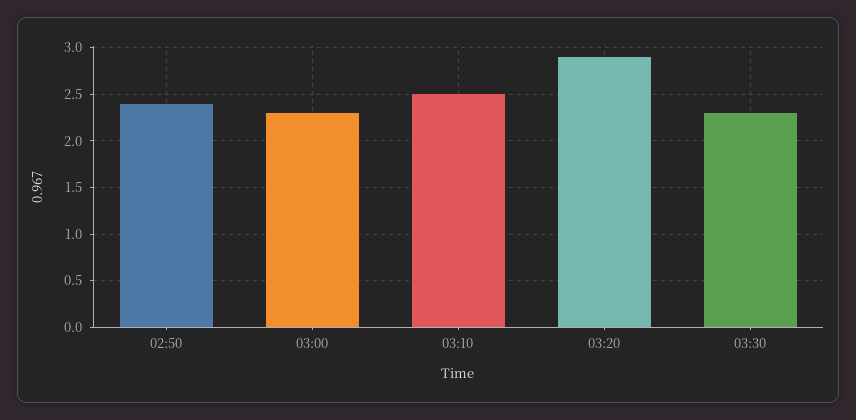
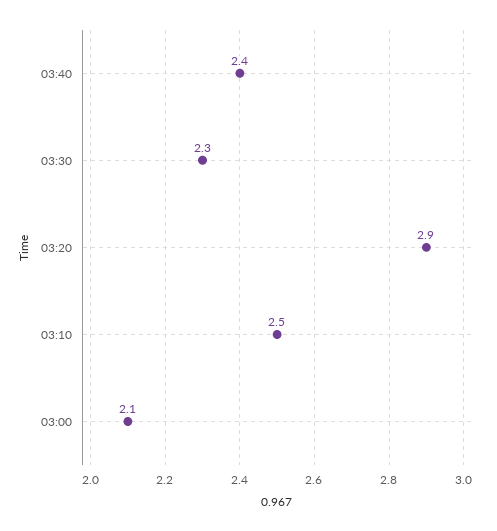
02:50: 2.4 -> none
03:00: 2.3 -> 2.1
03:40: none -> 2.4

